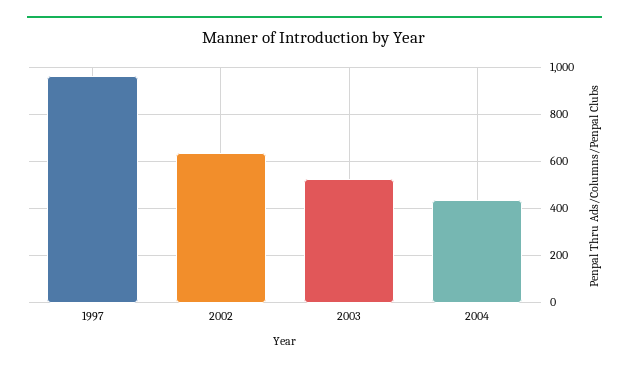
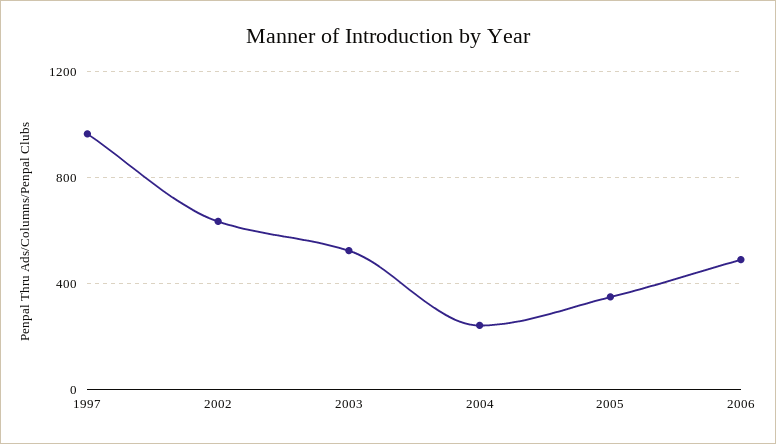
2004: 450 -> 250
2005: none -> 350
2006: none -> 500

